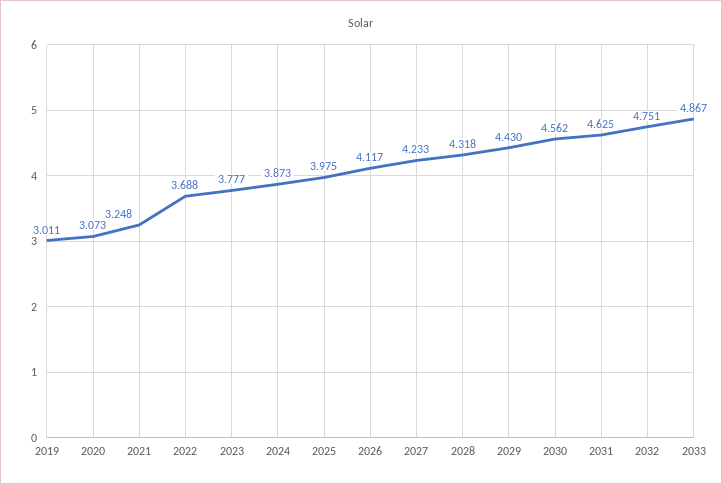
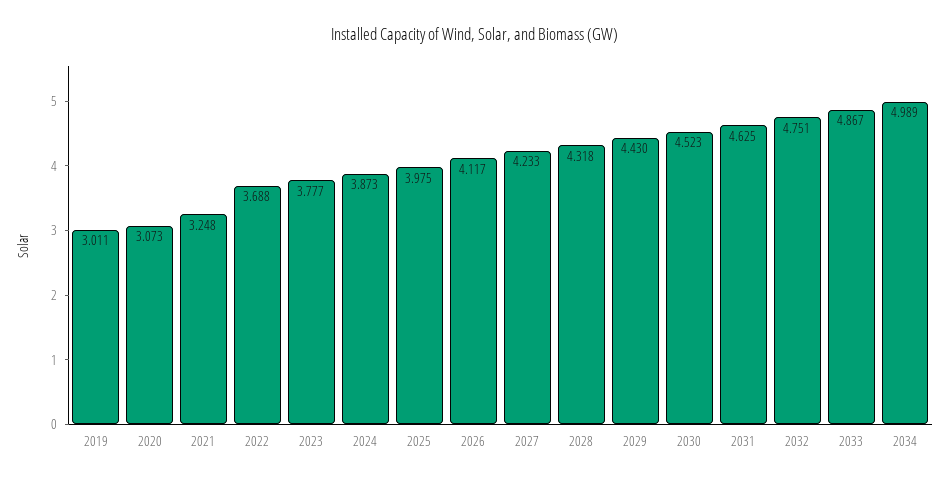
2030: 4.562 -> 4.523
2034: none -> 4.989

